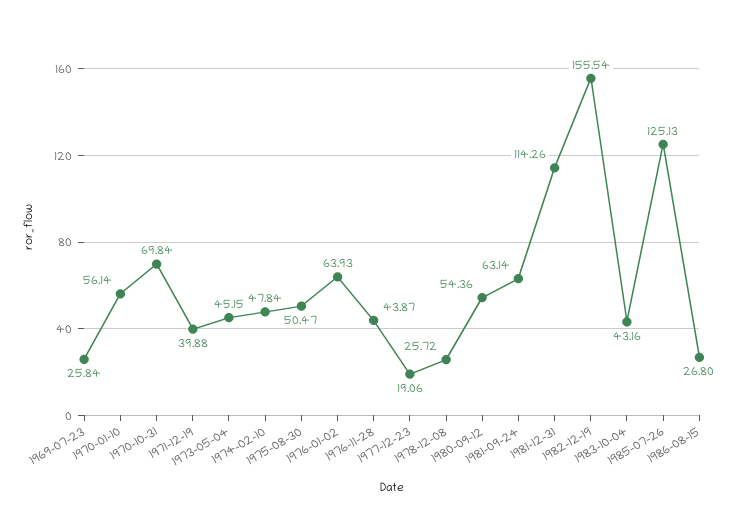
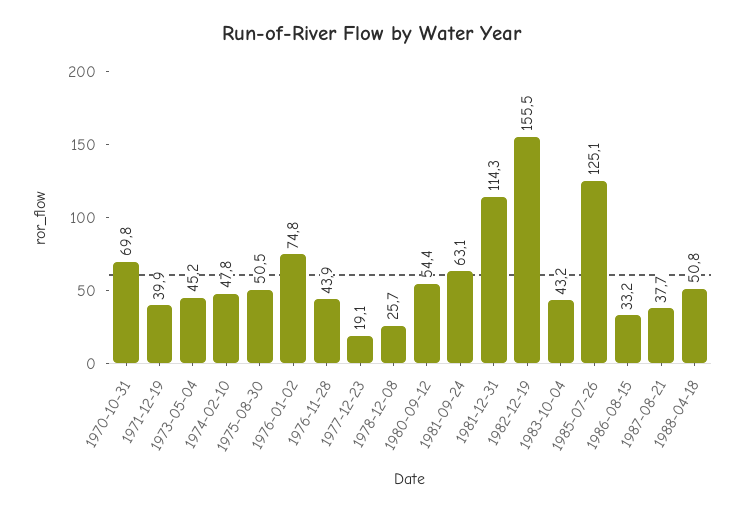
1969-07-23: 25.84 -> none
1970-01-10: 56.14 -> none
1976-01-02: 63.93 -> 74.8
1986-08-15: 26.8 -> 33.2
1987-08-21: none -> 37.7
1988-04-18: none -> 50.8

